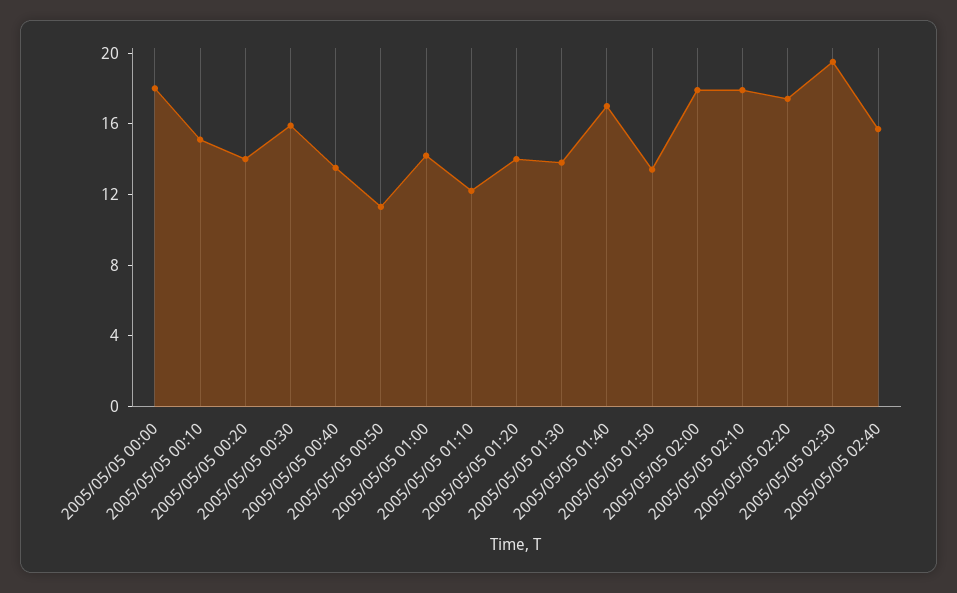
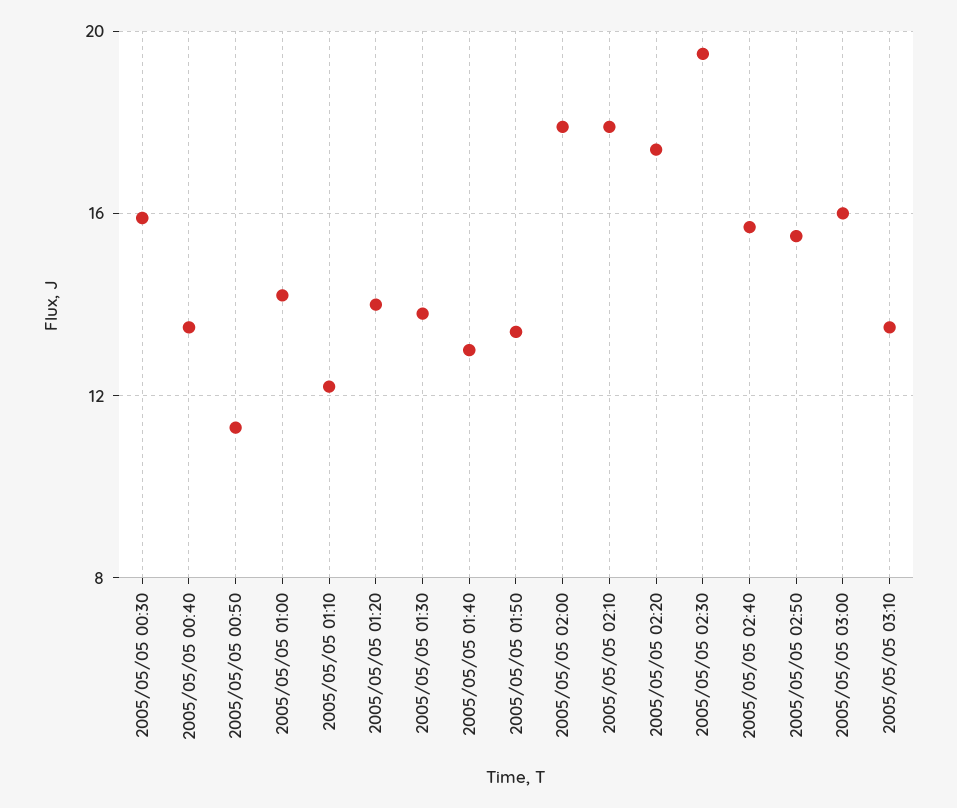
2005/05/05 00:00: 18 -> none
2005/05/05 00:10: 15 -> none
2005/05/05 00:20: 14 -> none
2005/05/05 01:40: 17 -> 13
2005/05/05 02:50: none -> 15.5
2005/05/05 03:00: none -> 16
2005/05/05 03:10: none -> 13.5

